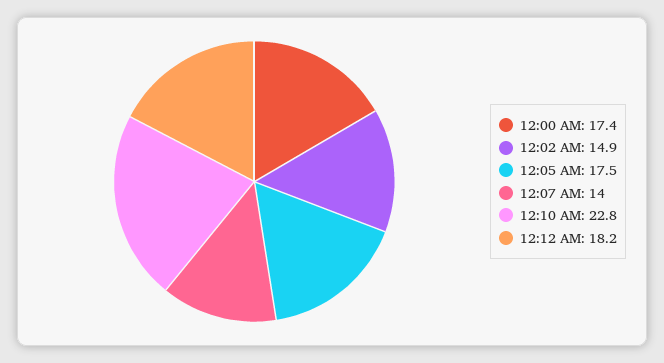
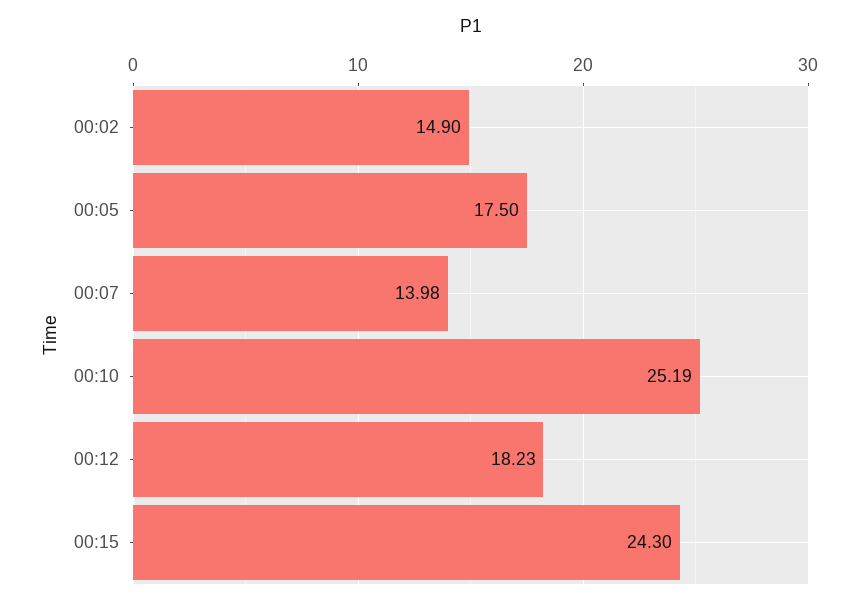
12:00 AM: 17.4 -> none
12:10 AM: 22.8 -> 25.19
00:15: none -> 24.3

